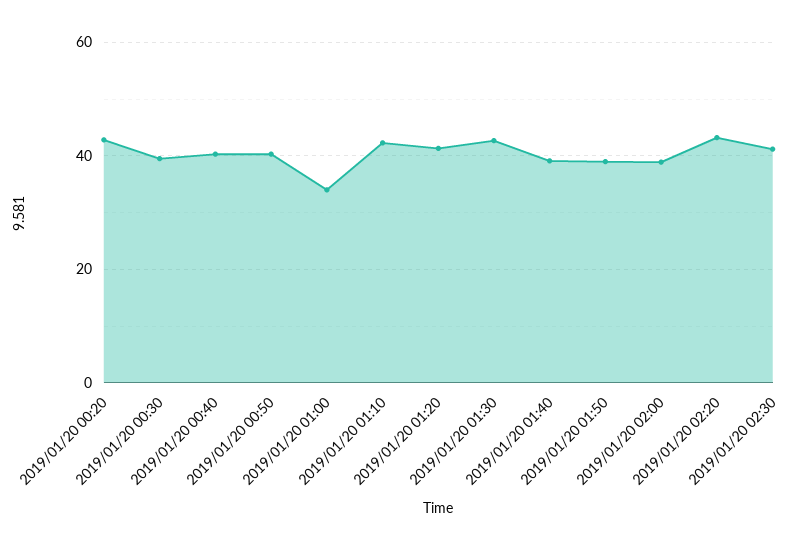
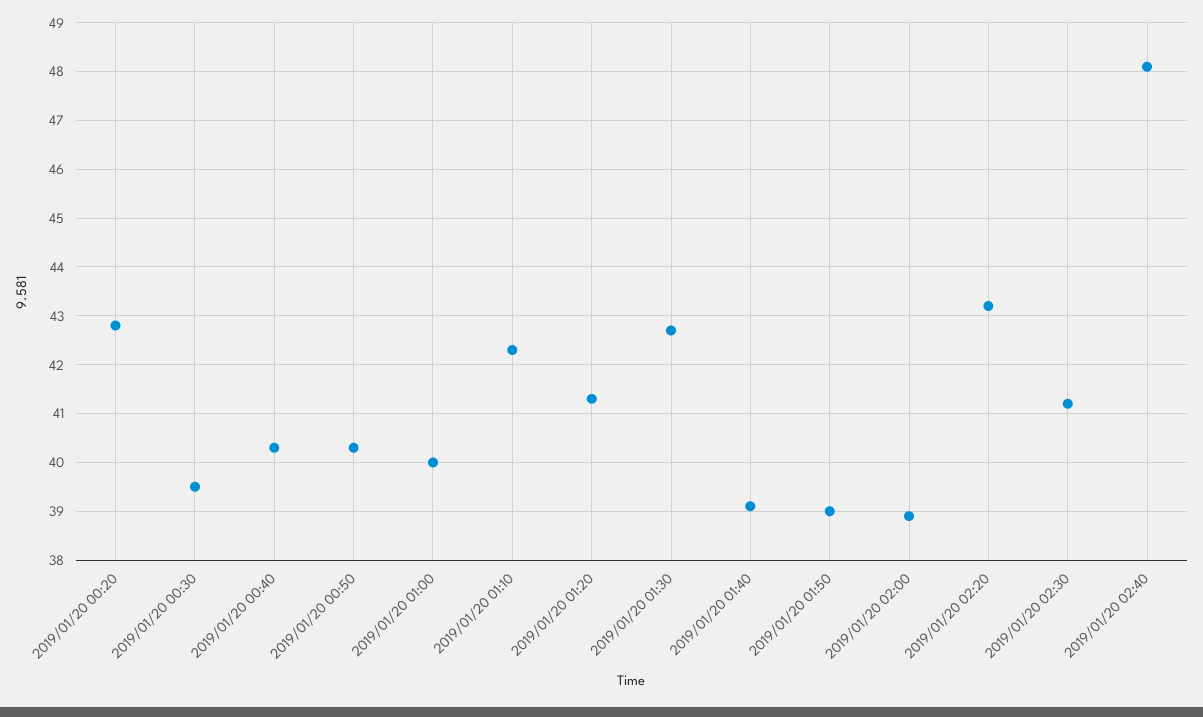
2019/01/20 01:00: 34 -> 40
2019/01/20 02:40: none -> 48

